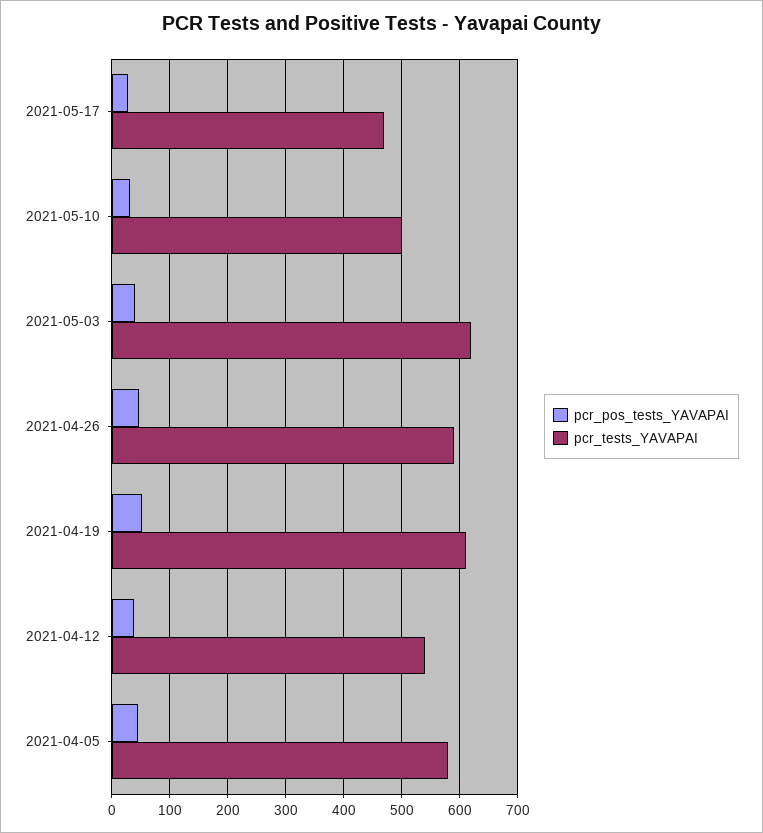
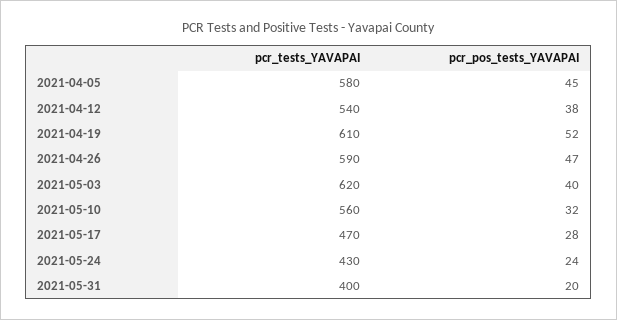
pcr_tests_YAVAPAI, 2021-05-10: 500 -> 560
pcr_tests_YAVAPAI, 2021-05-24: none -> 430
pcr_pos_tests_YAVAPAI, 2021-05-24: none -> 24
pcr_tests_YAVAPAI, 2021-05-31: none -> 400
pcr_pos_tests_YAVAPAI, 2021-05-31: none -> 20

